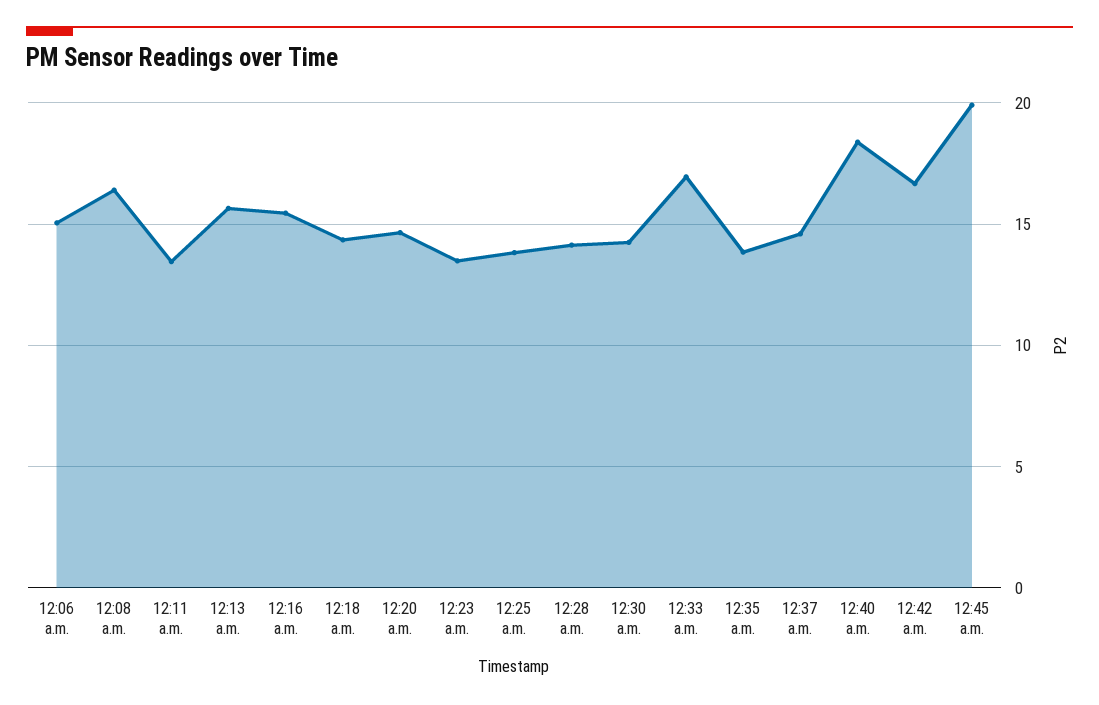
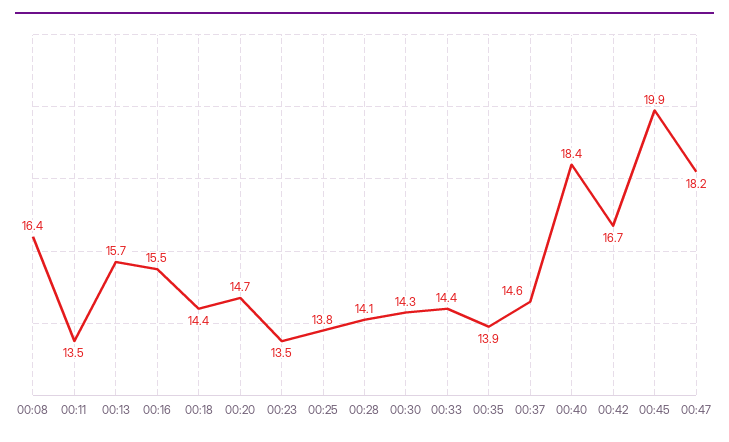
12:06 a.m.: 15 -> none
12:33 a.m.: 17 -> 14.4
00:47: none -> 18.2

